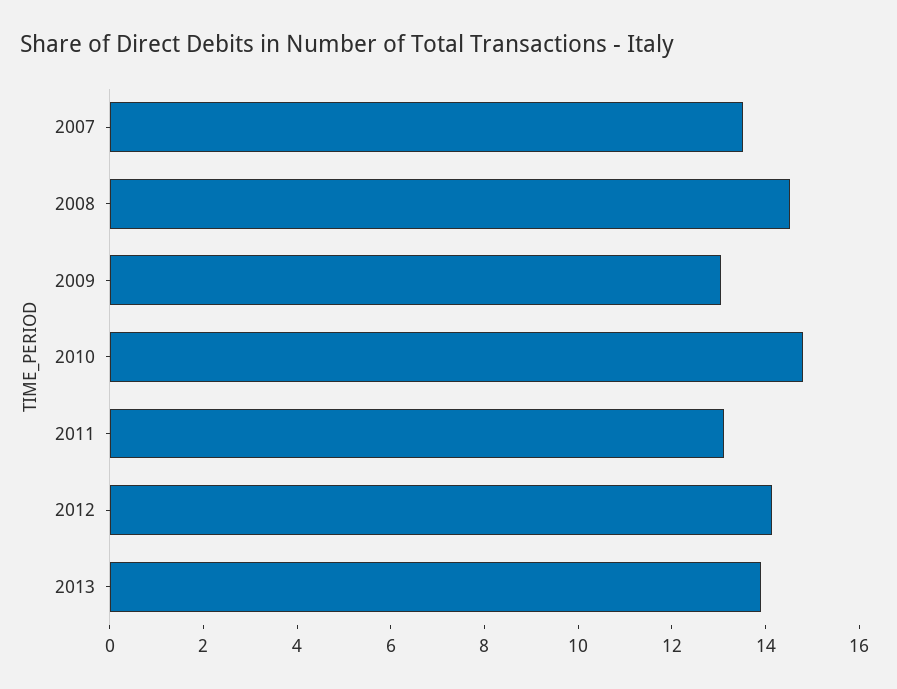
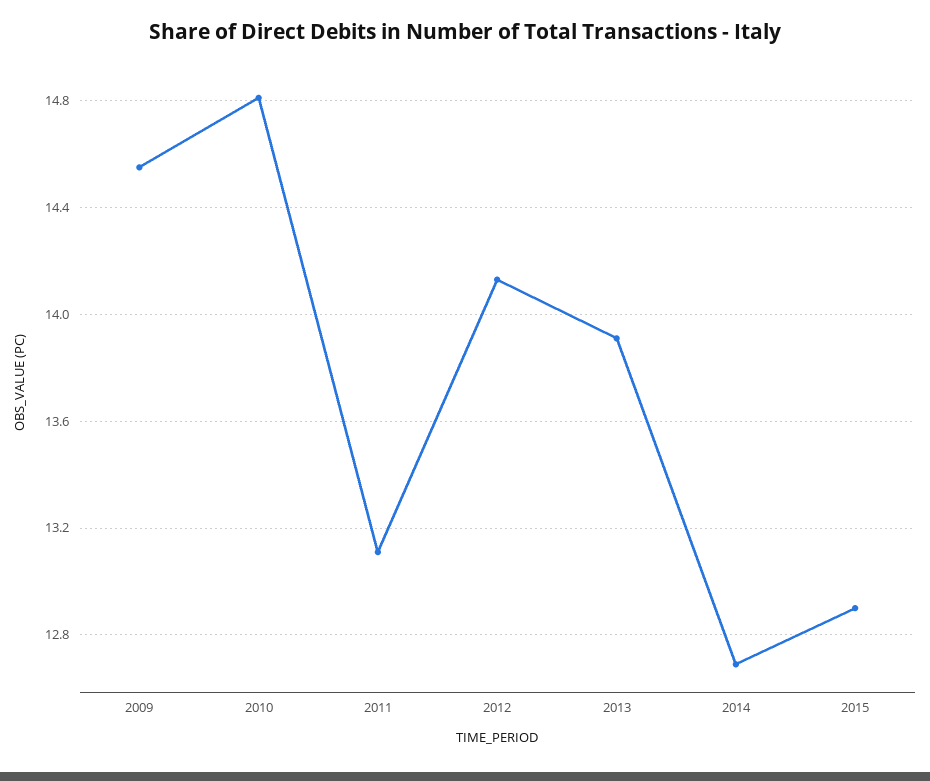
2007: 13.5 -> none
2008: 14.5 -> none
2009: 13 -> 14.55
2014: none -> 12.7
2015: none -> 12.9

